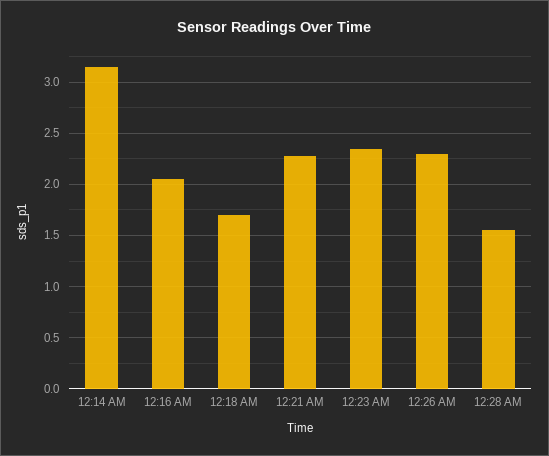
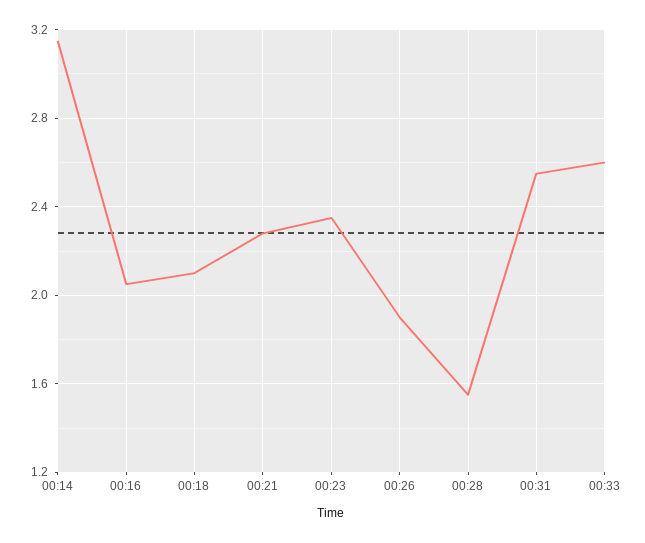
12:18 AM: 1.7 -> 2.1
12:26 AM: 2.3 -> 1.9
00:31: none -> 2.55
00:33: none -> 2.6

